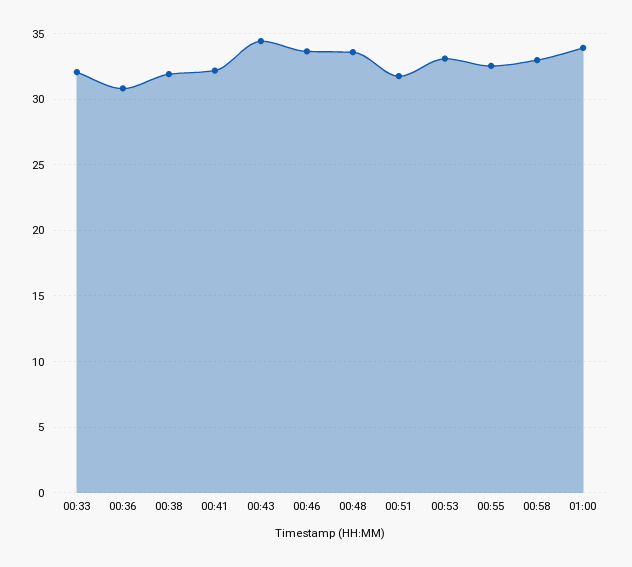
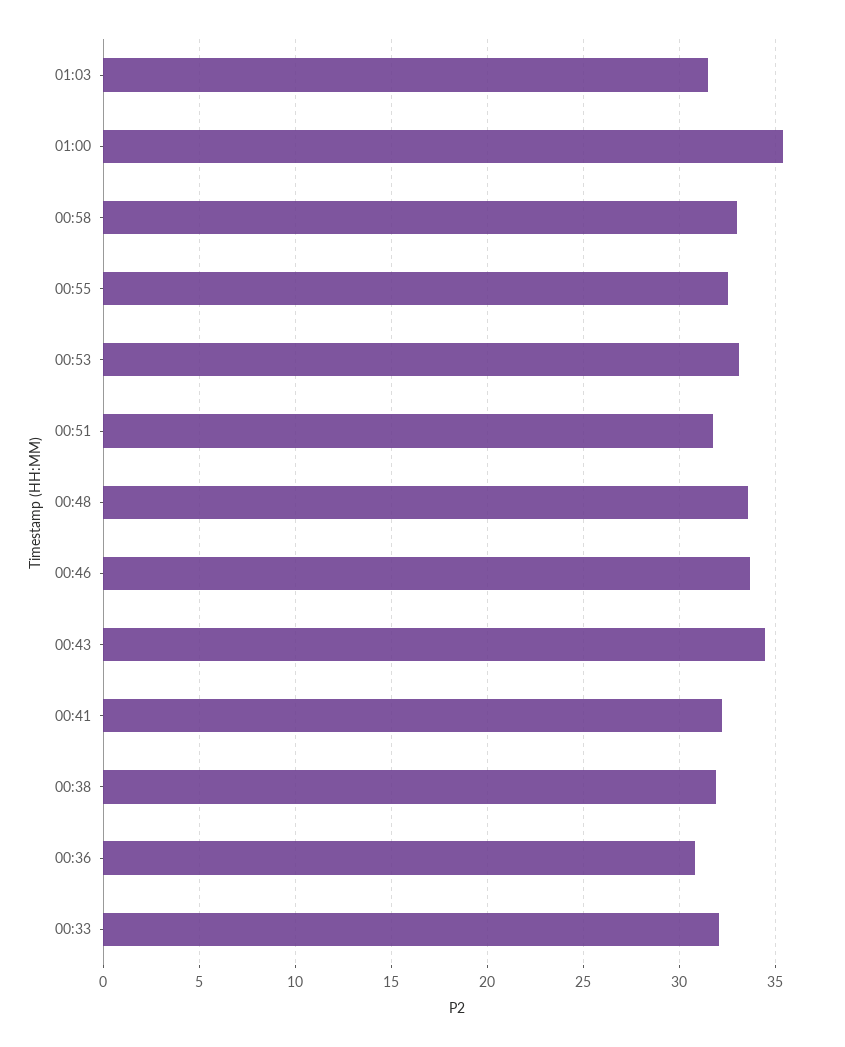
01:00: 34 -> 35.5
01:03: none -> 31.5

